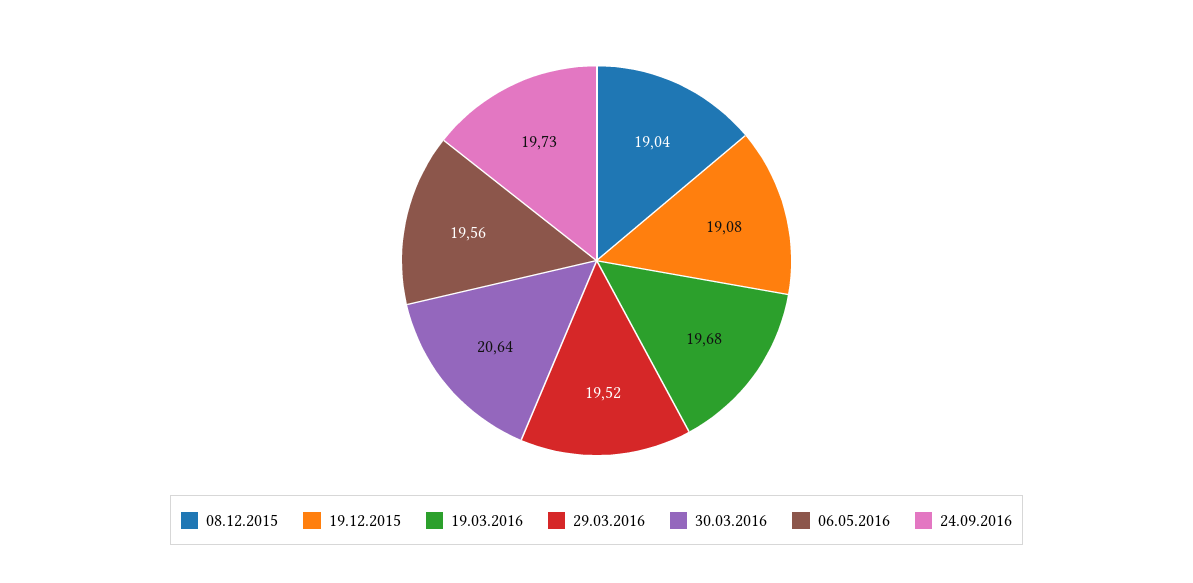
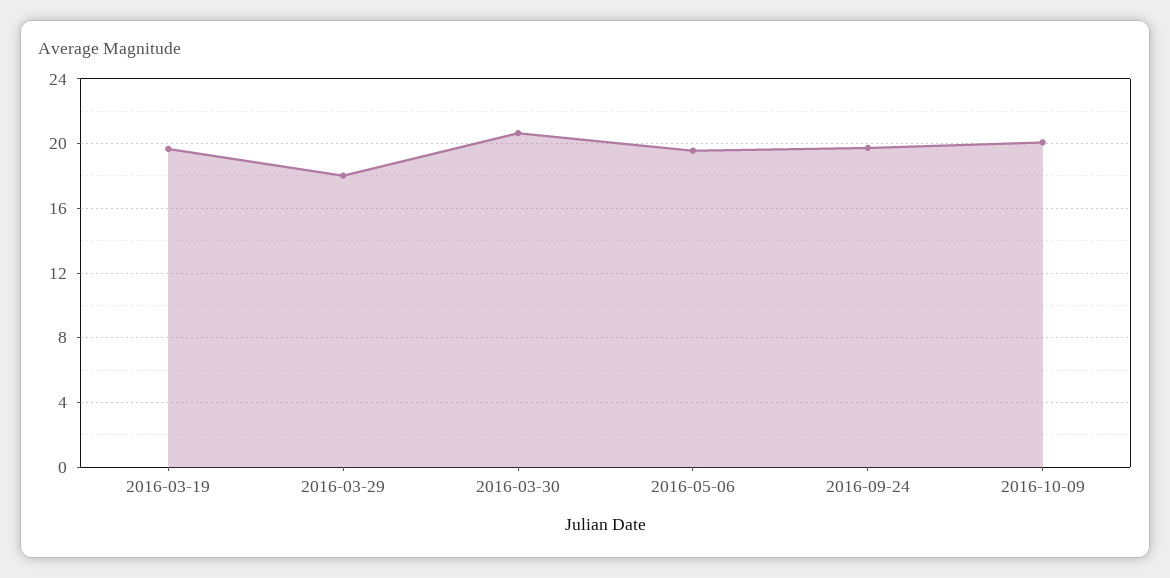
08.12.2015: 19.04 -> none
19.12.2015: 19.08 -> none
29.03.2016: 19.52 -> 18
2016-10-09: none -> 20

